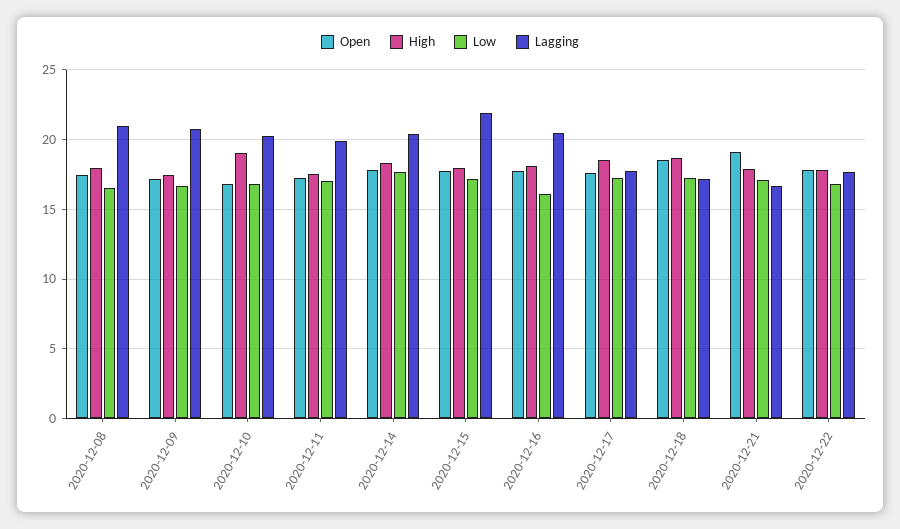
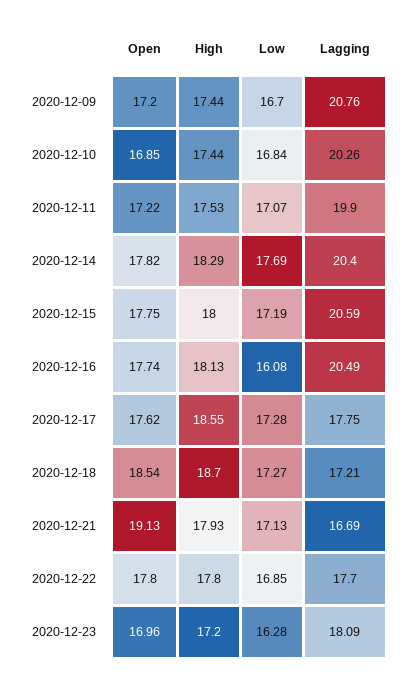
Open, 2020-12-08: 17.5 -> none
High, 2020-12-08: 18 -> none
Low, 2020-12-08: 16.5 -> none
Lagging, 2020-12-08: 21 -> none
High, 2020-12-10: 19 -> 17.44
Lagging, 2020-12-15: 22 -> 20.59
Open, 2020-12-23: none -> 16.96
High, 2020-12-23: none -> 17.2
Low, 2020-12-23: none -> 16.28
Lagging, 2020-12-23: none -> 18.09

